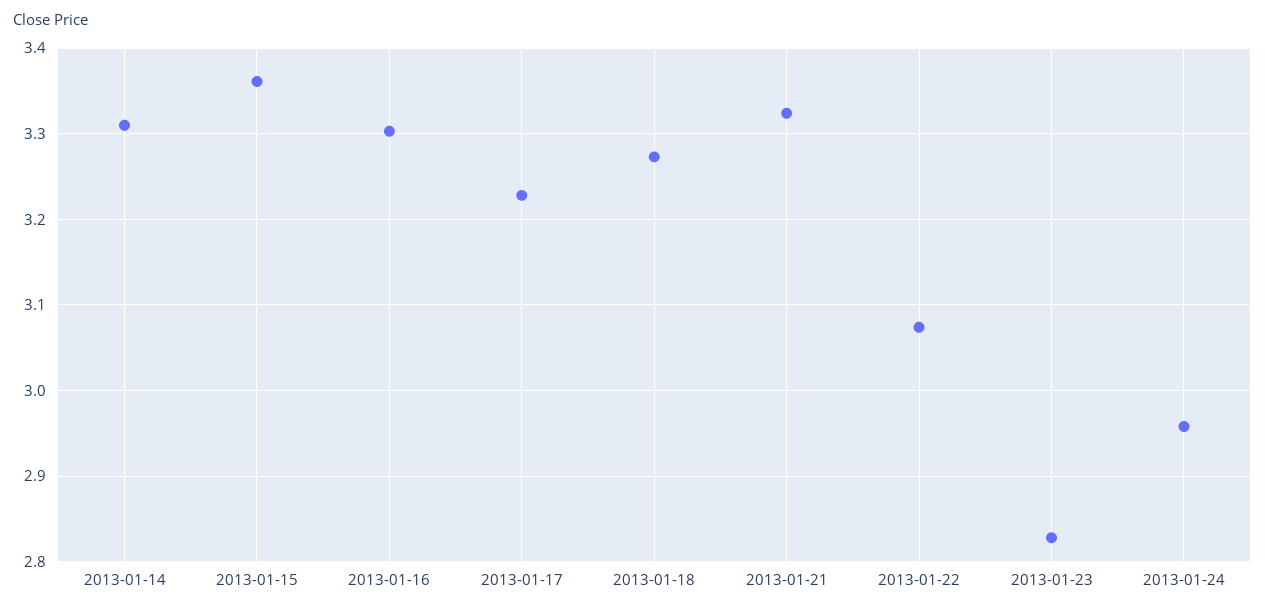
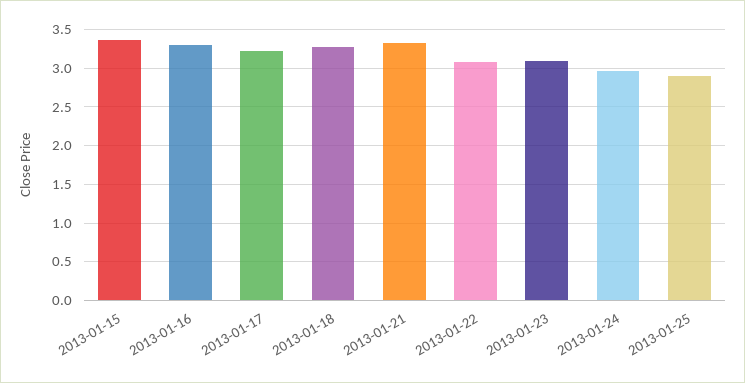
2013-01-14: 3.31 -> none
2013-01-23: 2.83 -> 3.1
2013-01-25: none -> 2.9

